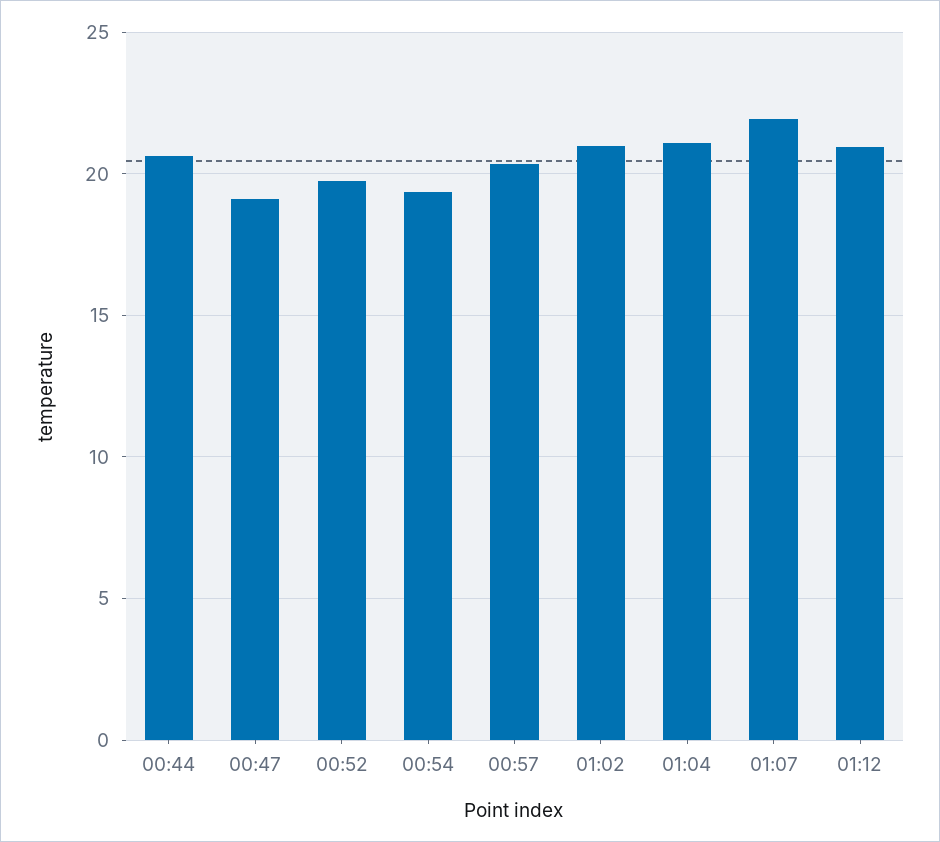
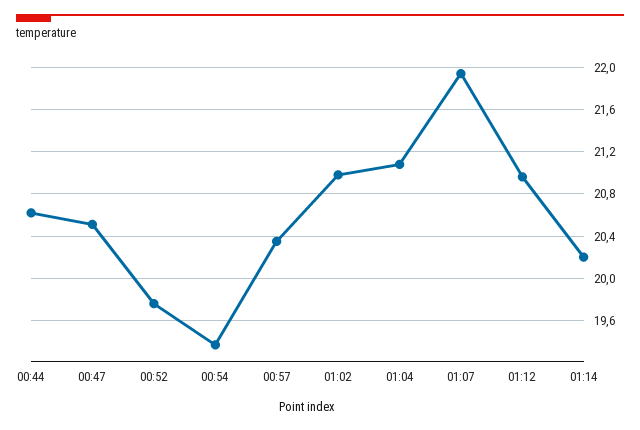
00:47: 19 -> 20.5
01:14: none -> 20.2

